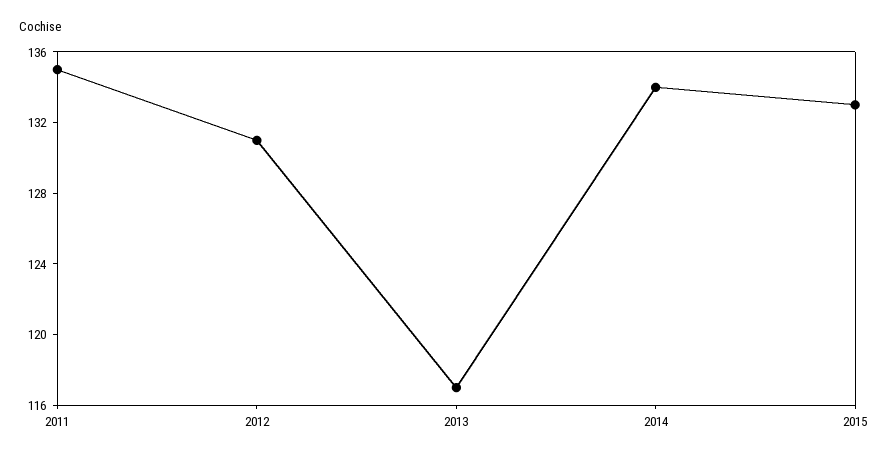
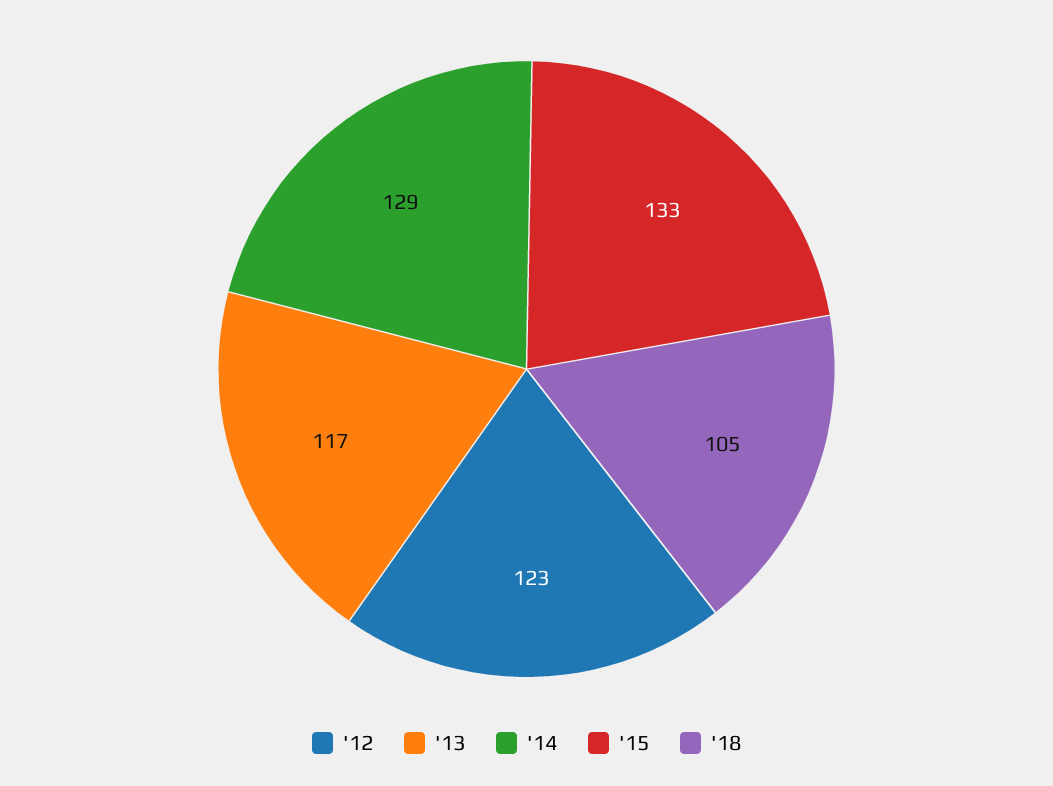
2011: 135 -> none
2012: 131 -> 123
2014: 134 -> 129
'18: none -> 105

